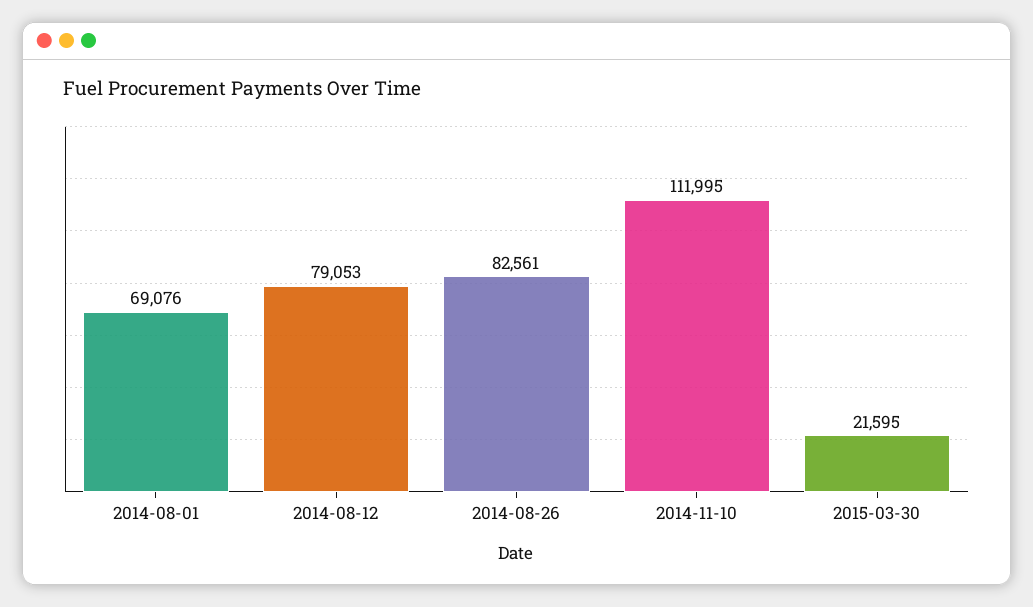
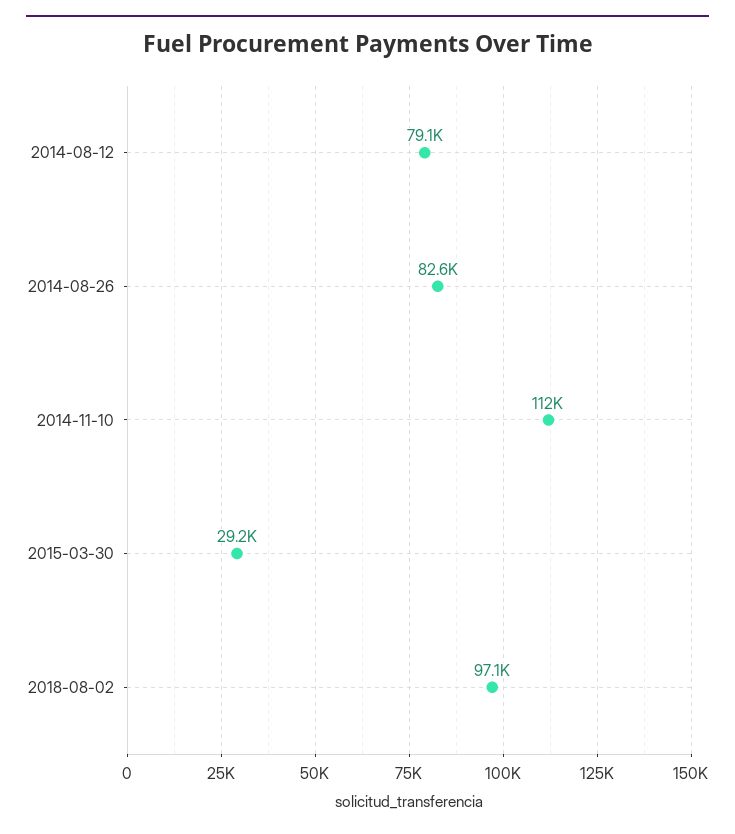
2014-08-01: 69076 -> none
2015-03-30: 21595 -> 29200
2018-08-02: none -> 97100

